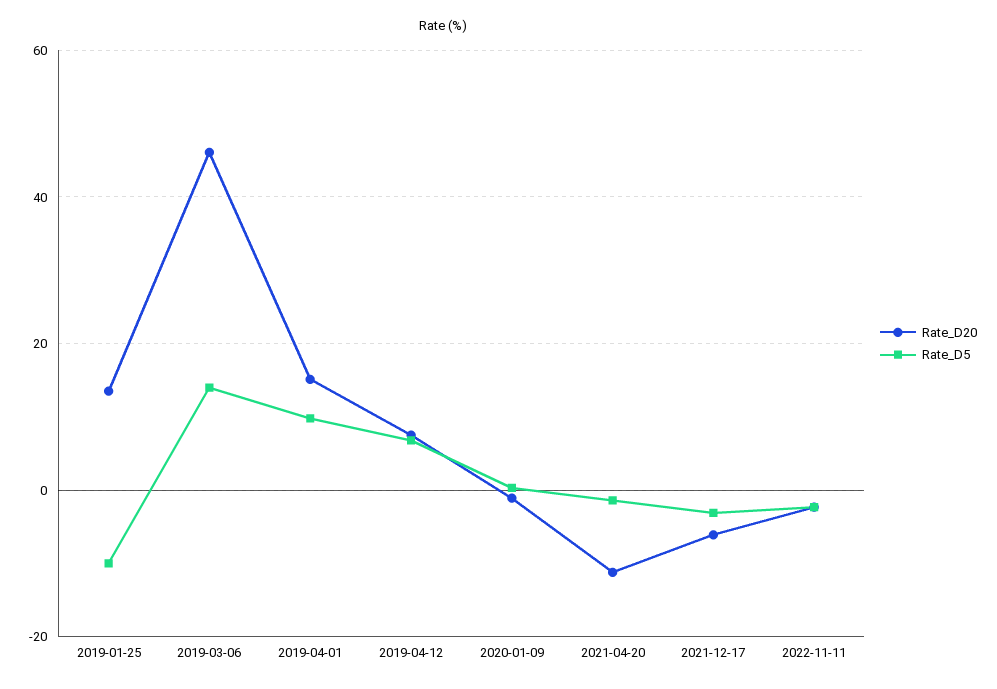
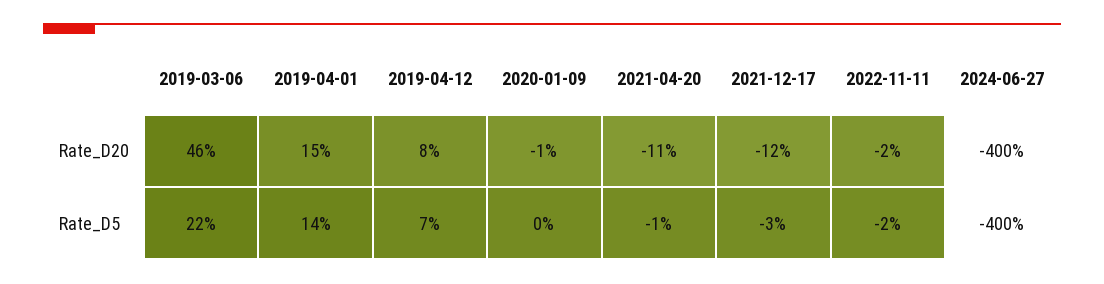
Rate_D20, 2019-01-25: 14 -> none
Rate_D5, 2019-01-25: -10 -> none
Rate_D5, 2019-03-06: 14 -> 22
Rate_D5, 2019-04-01: 10 -> 14
Rate_D20, 2021-12-17: -6 -> -12
Rate_D20, 2024-06-27: none -> -400
Rate_D5, 2024-06-27: none -> -400

